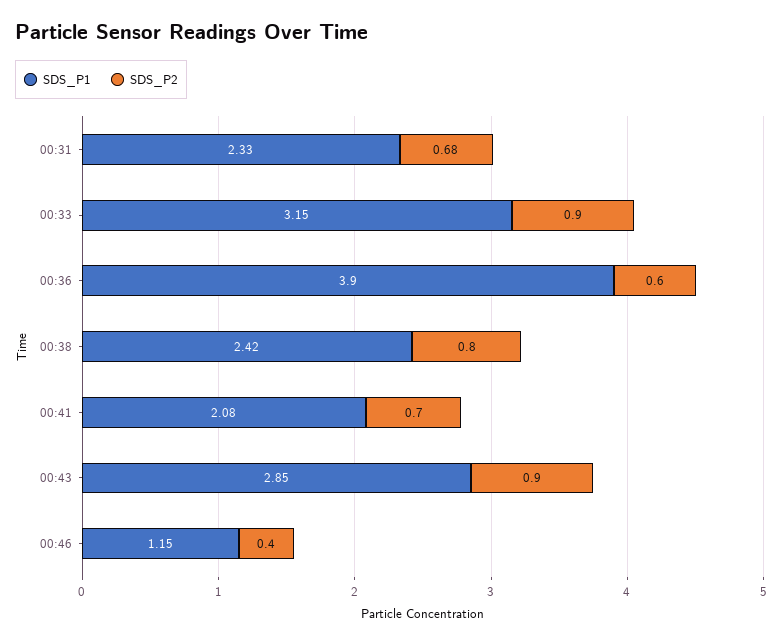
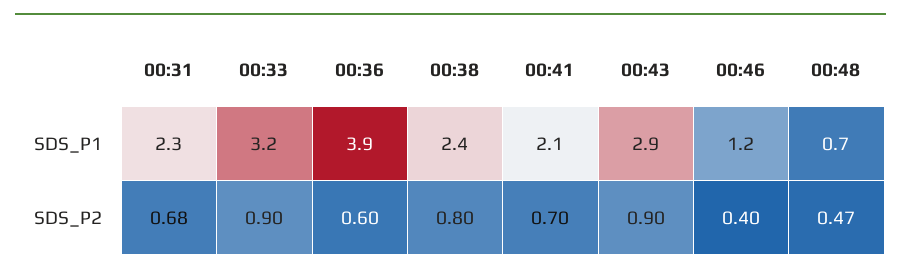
SDS_P1, 00:48: none -> 0.7
SDS_P2, 00:48: none -> 0.47

